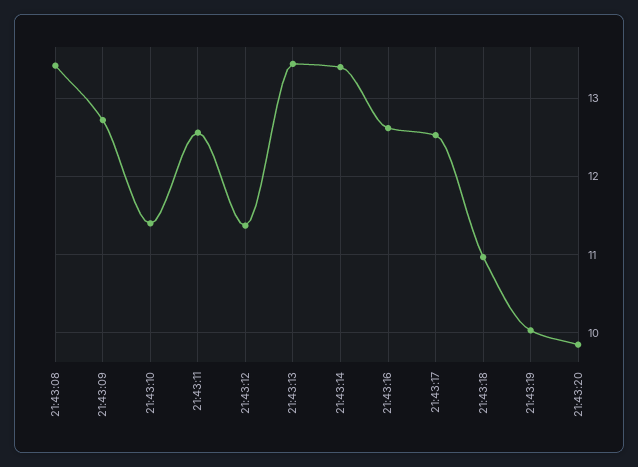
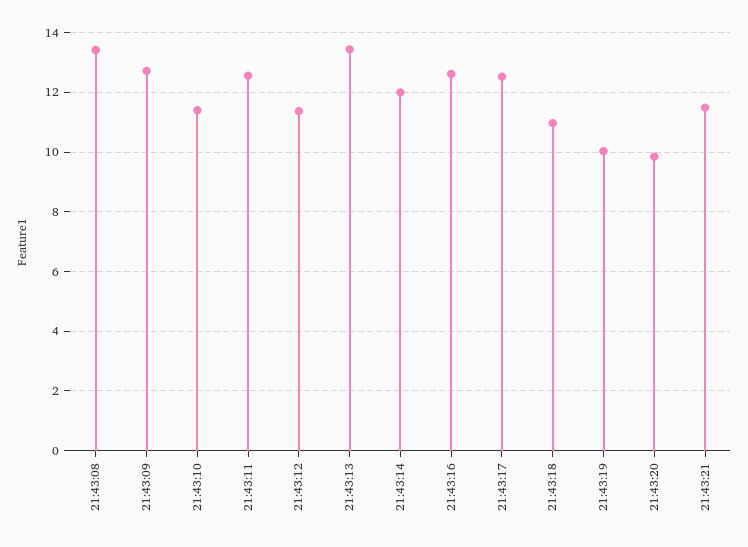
21:43:14: 13.4 -> 12
21:43:21: none -> 11.5

